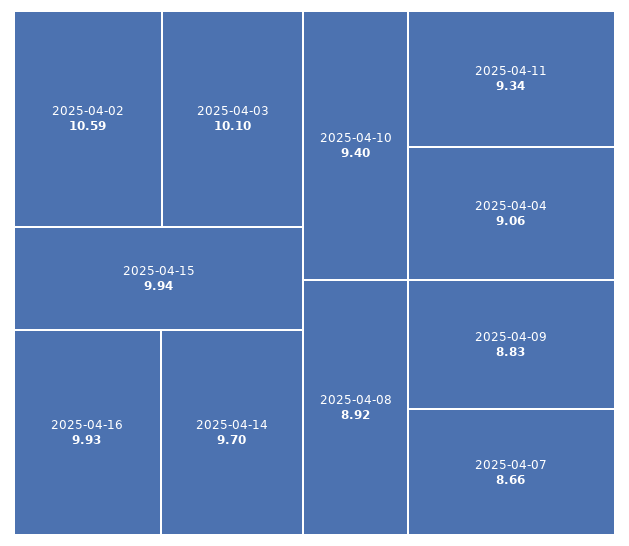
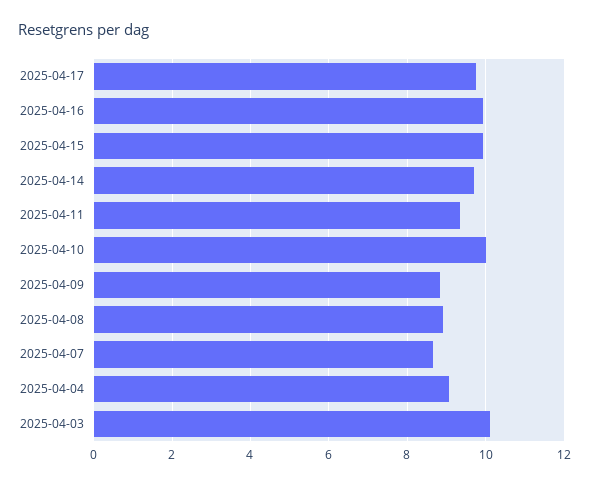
2025-04-02: 10.59 -> none
2025-04-10: 9.4 -> 10
2025-04-17: none -> 9.8

